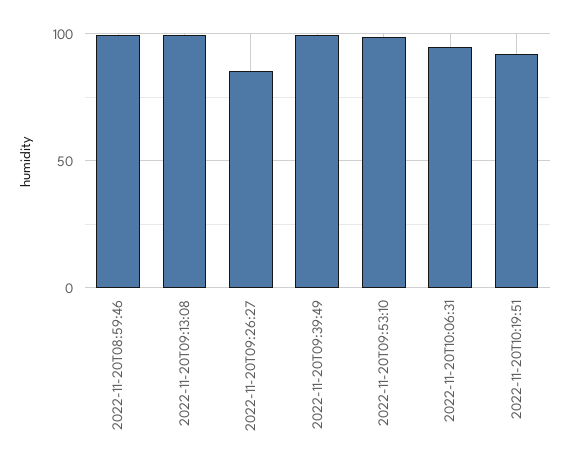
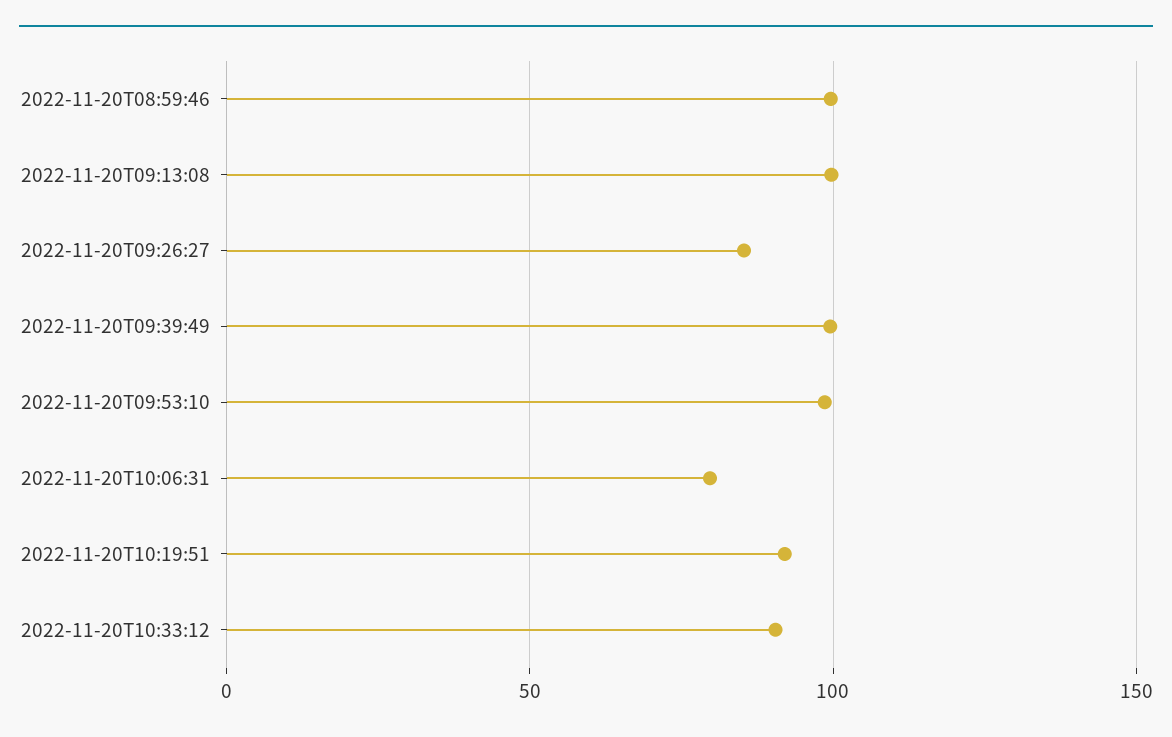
2022-11-20T10:06:31: 95 -> 80
2022-11-20T10:33:12: none -> 90

